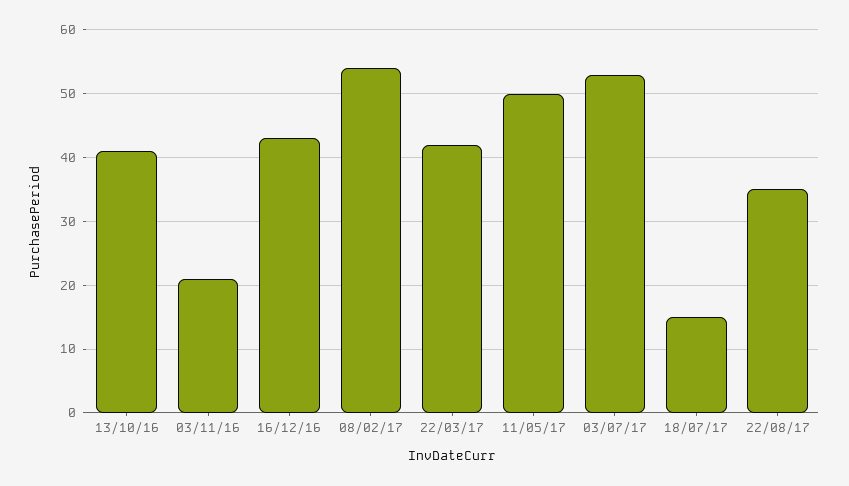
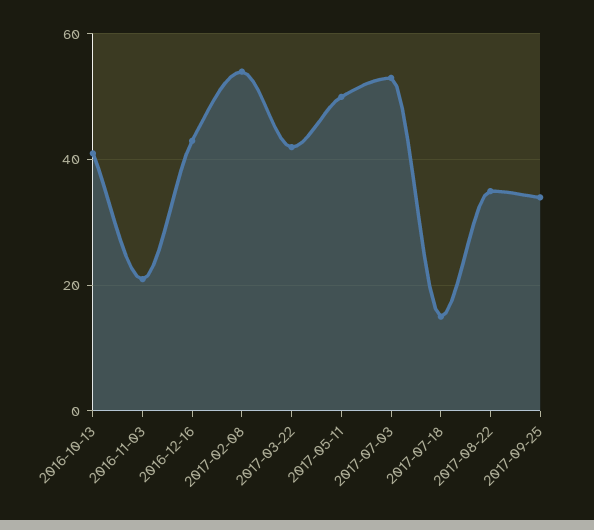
2017-09-25: none -> 35

